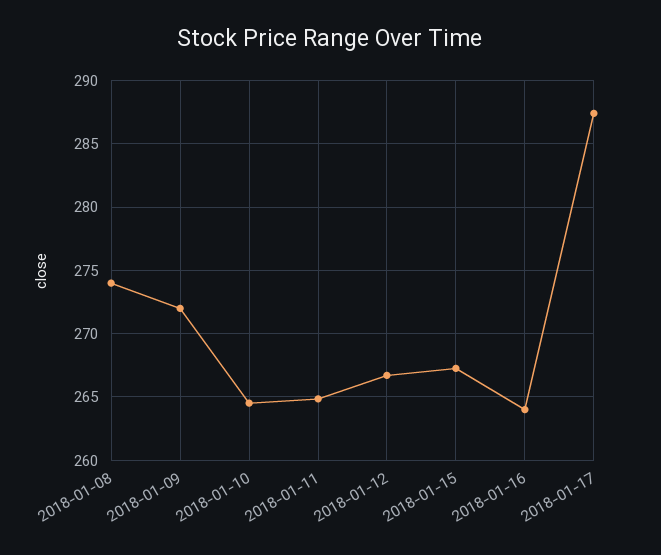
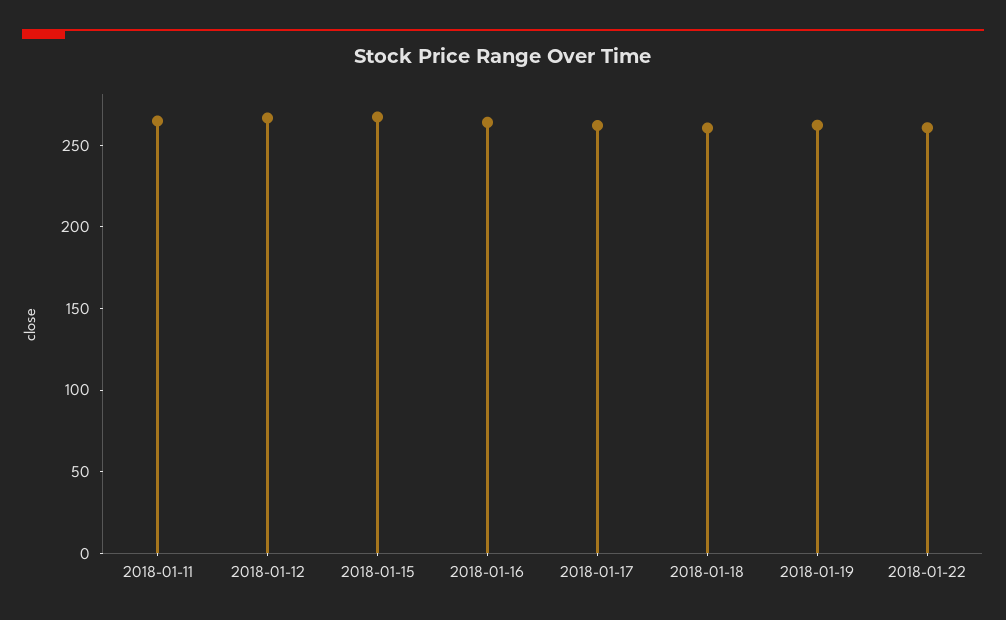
2018-01-08: 274 -> none
2018-01-09: 272 -> none
2018-01-10: 264.5 -> none
2018-01-17: 287.5 -> 260
2018-01-18: none -> 260
2018-01-19: none -> 260
2018-01-22: none -> 260

